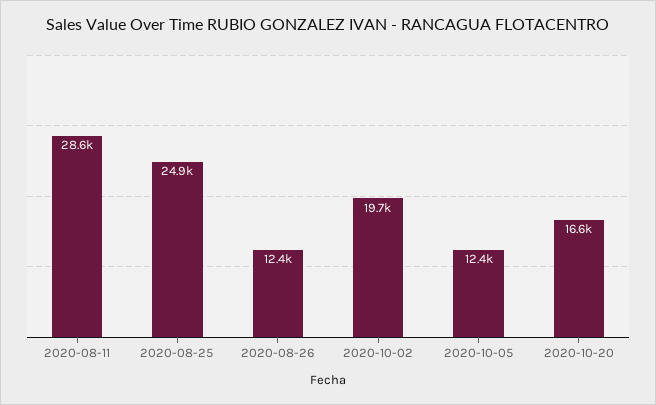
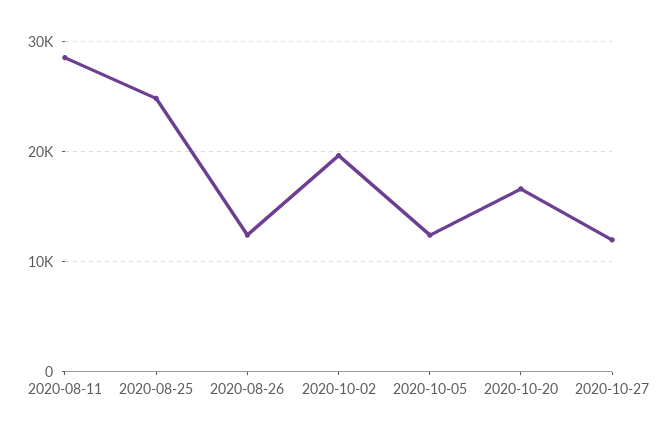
2020-10-27: none -> 12000

